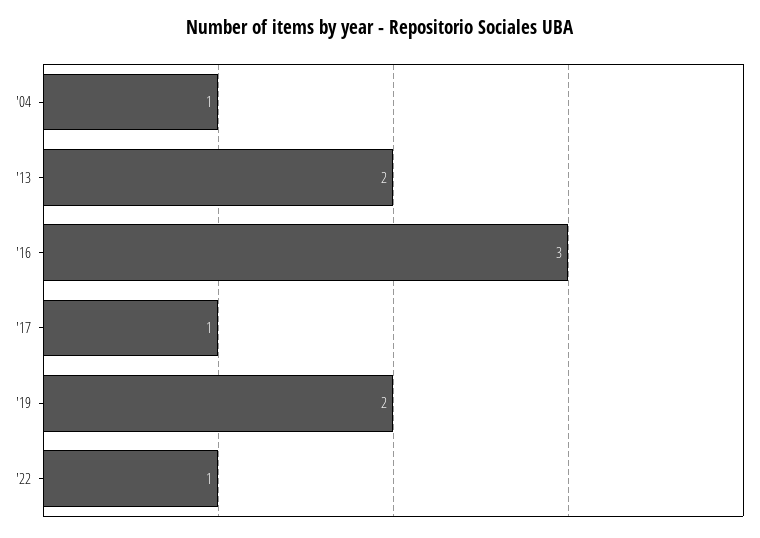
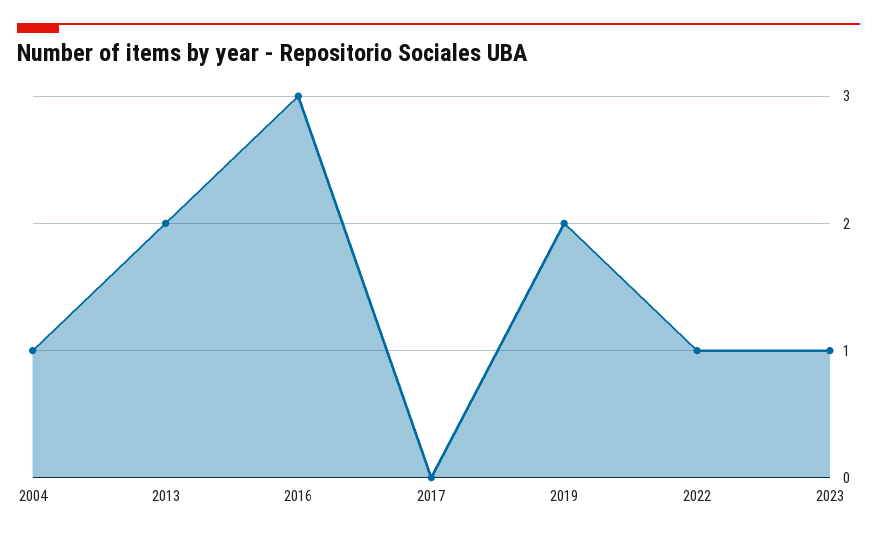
'17: 1 -> 0
2023: none -> 1

